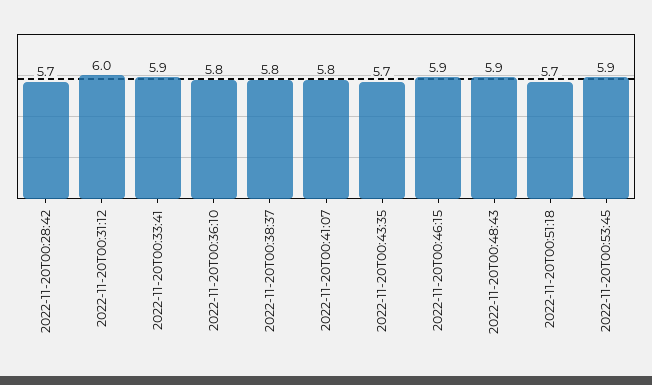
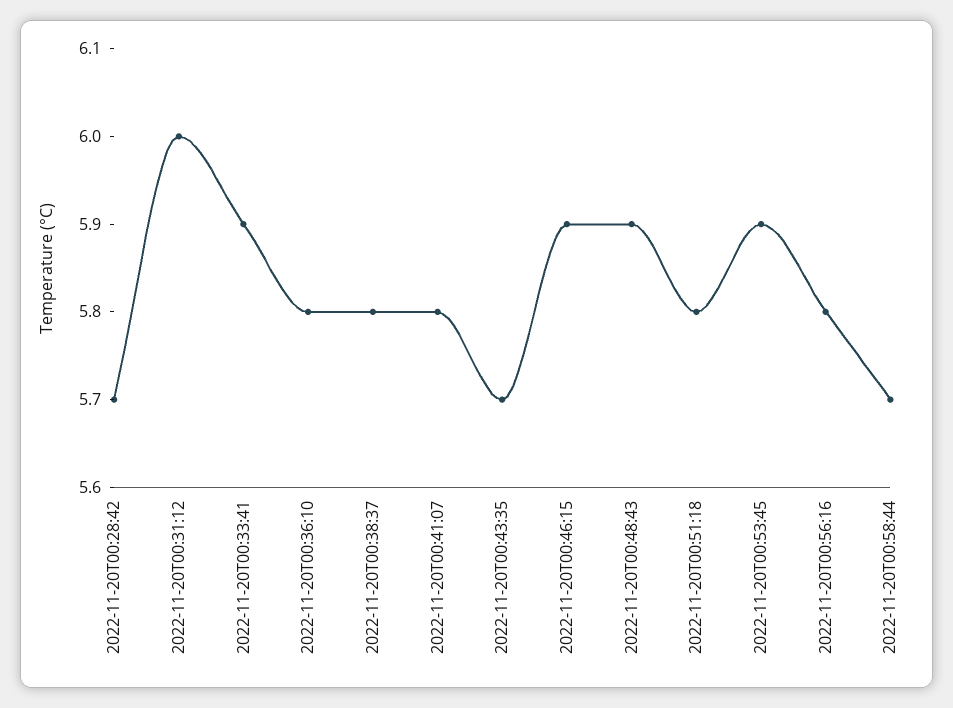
2022-11-20T00:51:18: 5.7 -> 5.8
2022-11-20T00:56:16: none -> 5.8
2022-11-20T00:58:44: none -> 5.7

